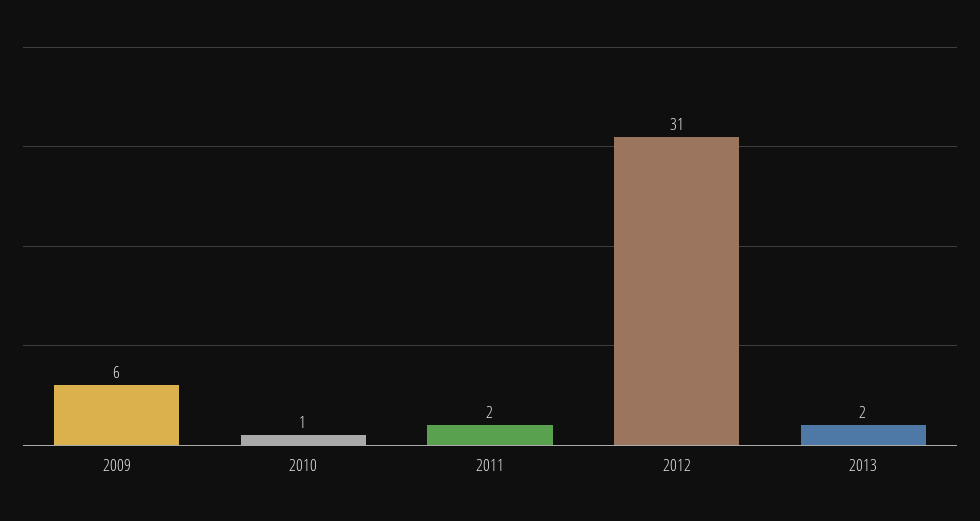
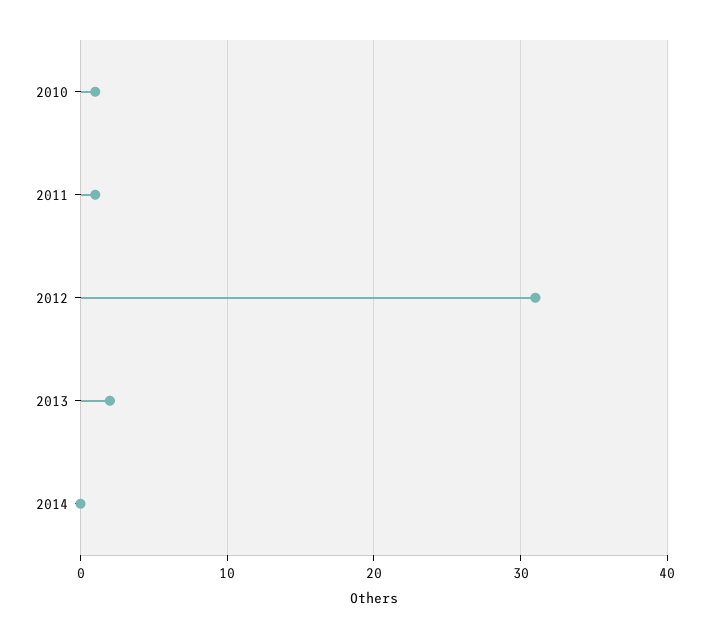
2009: 6 -> none
2011: 2 -> 1
2014: none -> 0

